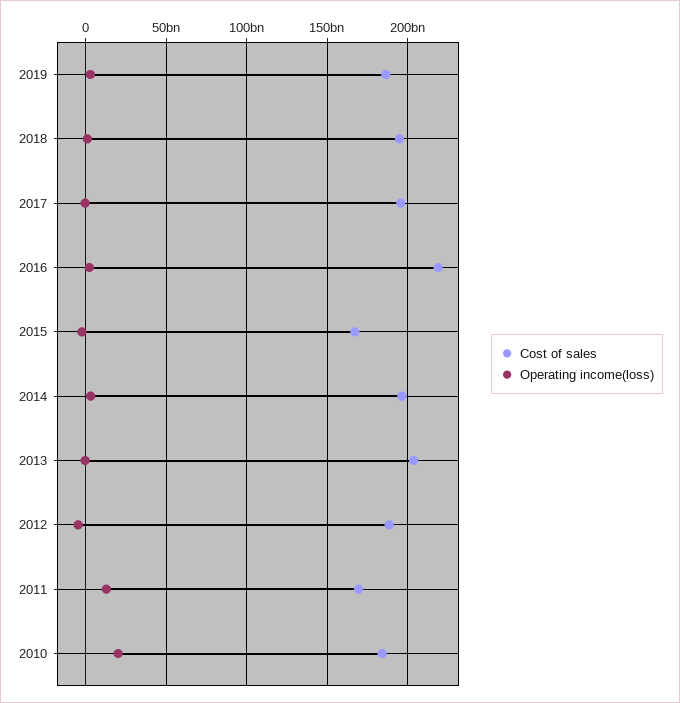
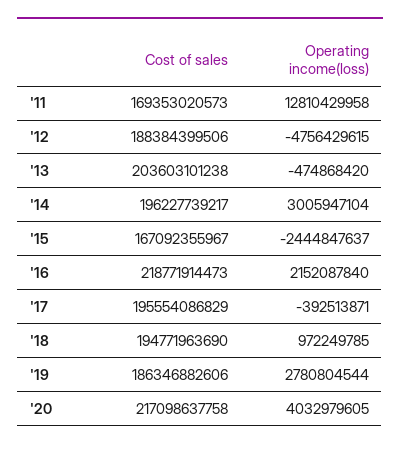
Cost of sales, 2010: 185000000000 -> none
Operating income(loss), 2010: 20000000000 -> none
Cost of sales, '20: none -> 217098637758
Operating income(loss), '20: none -> 4032979605

